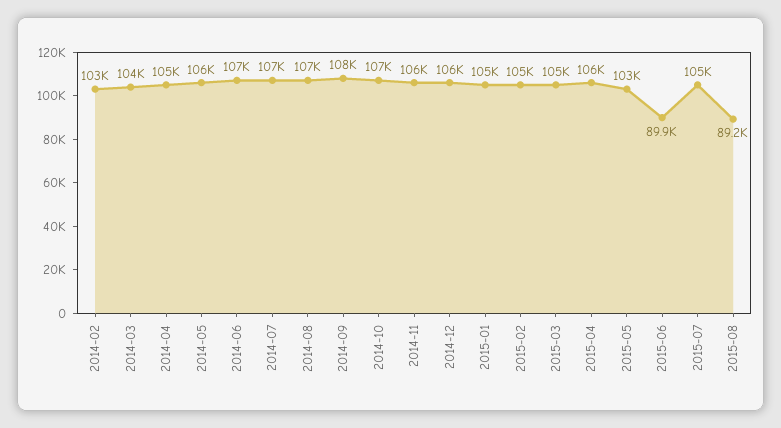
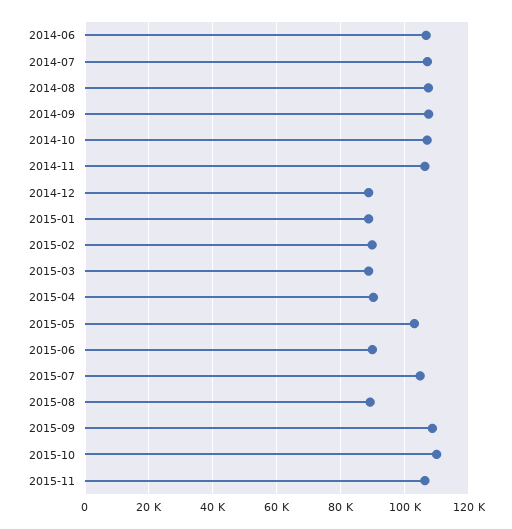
2014-02: 103000 -> none
2014-03: 104000 -> none
2014-04: 105000 -> none
2014-05: 106000 -> none
2014-12: 106000 -> 88000
2015-01: 105000 -> 88000
2015-02: 105000 -> 90000
2015-03: 105000 -> 88000
2015-04: 106000 -> 90000
2015-09: none -> 108000
2015-10: none -> 110000
2015-11: none -> 106000

